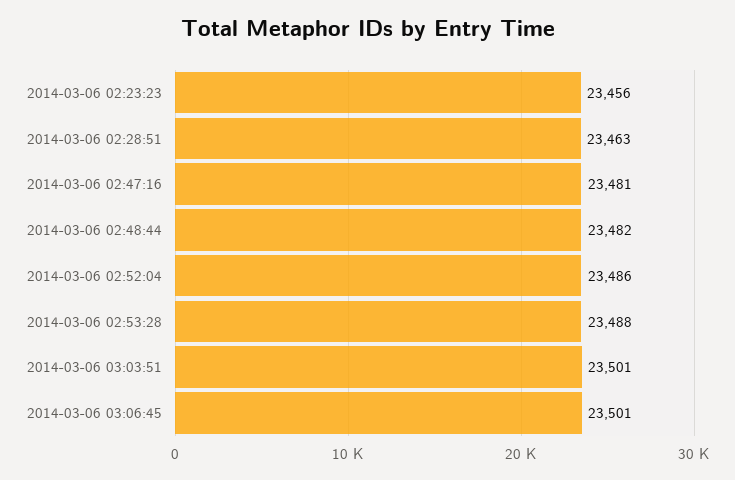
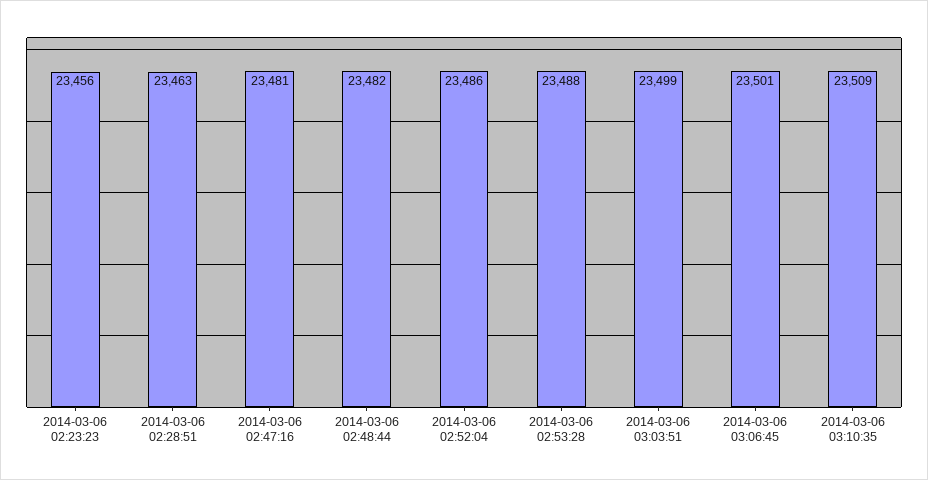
2014-03-06 03:03:51: 23501 -> 23499
2014-03-06 03:10:35: none -> 23509

